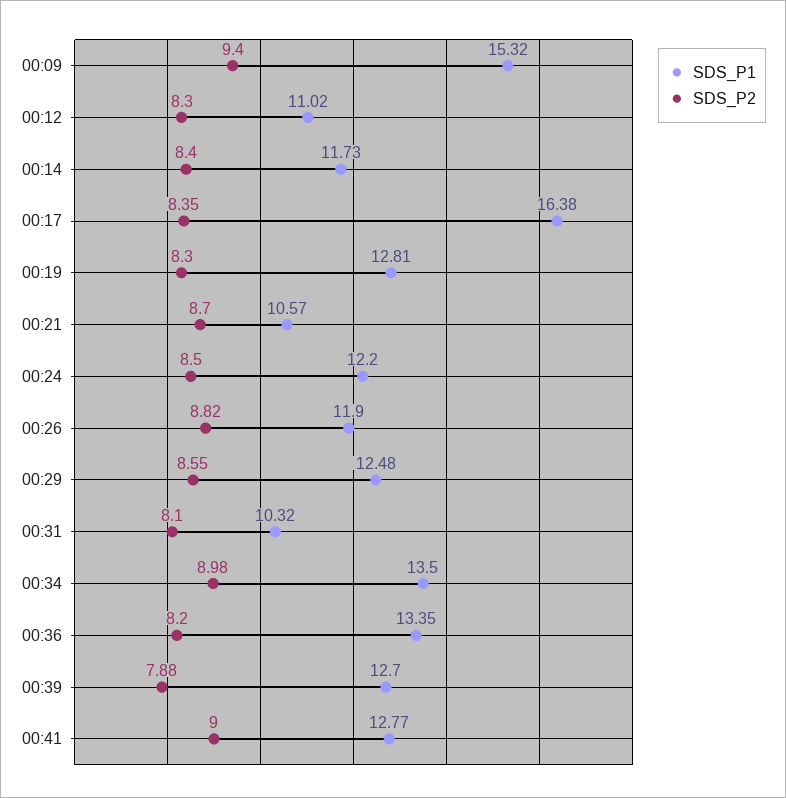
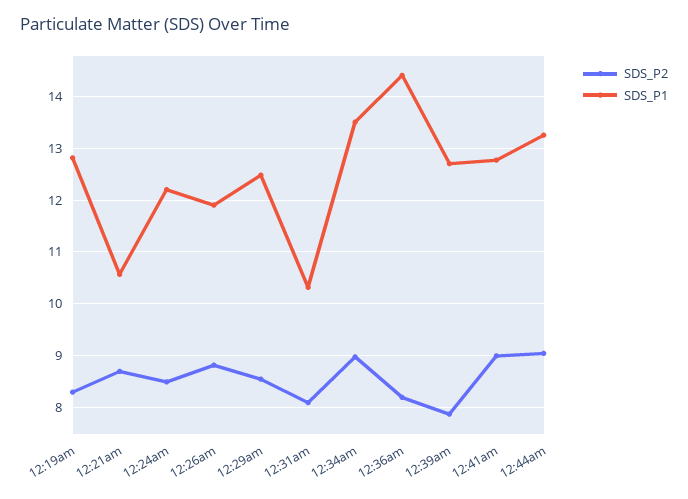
SDS_P1, 00:09: 15.32 -> none
SDS_P2, 00:09: 9.4 -> none
SDS_P1, 00:12: 11.02 -> none
SDS_P2, 00:12: 8.3 -> none
SDS_P1, 00:14: 11.73 -> none
SDS_P2, 00:14: 8.4 -> none
SDS_P1, 00:17: 16.38 -> none
SDS_P2, 00:17: 8.35 -> none
SDS_P1, 00:36: 13.35 -> 14.4
SDS_P2, 12:44am: none -> 9
SDS_P1, 12:44am: none -> 13.2

